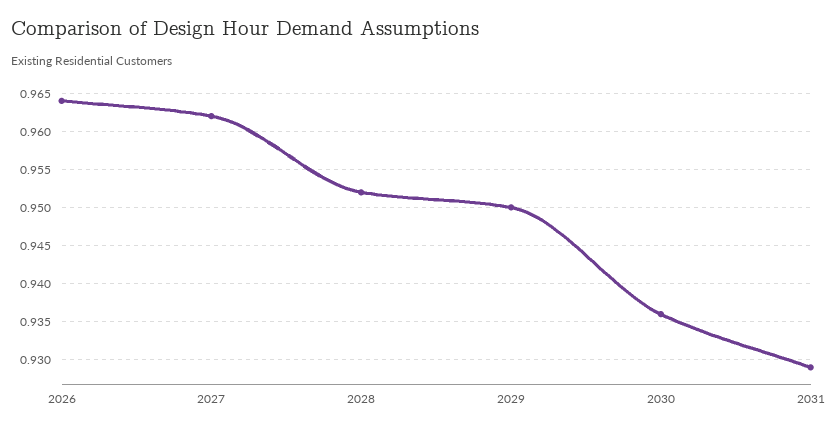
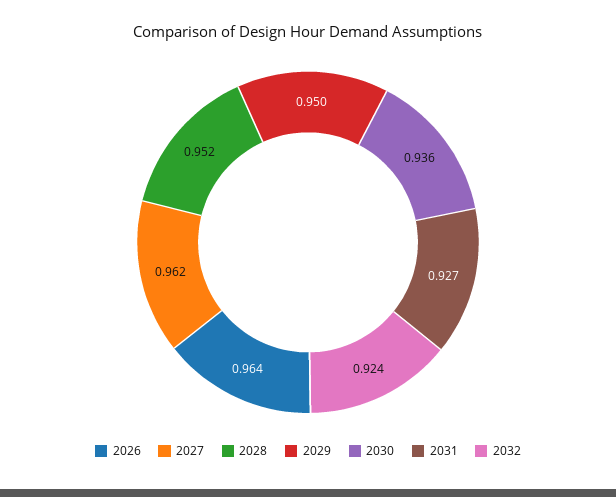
2031: 0.929 -> 0.927
2032: none -> 0.924

